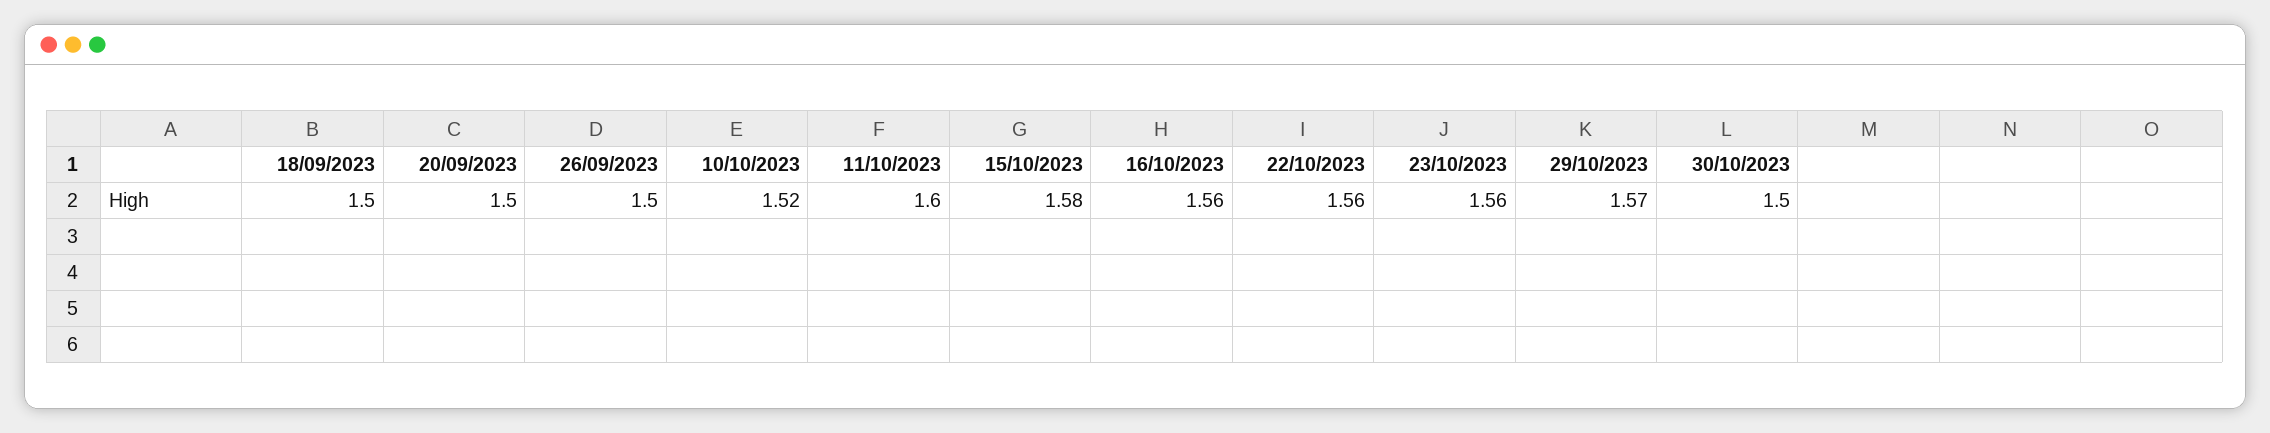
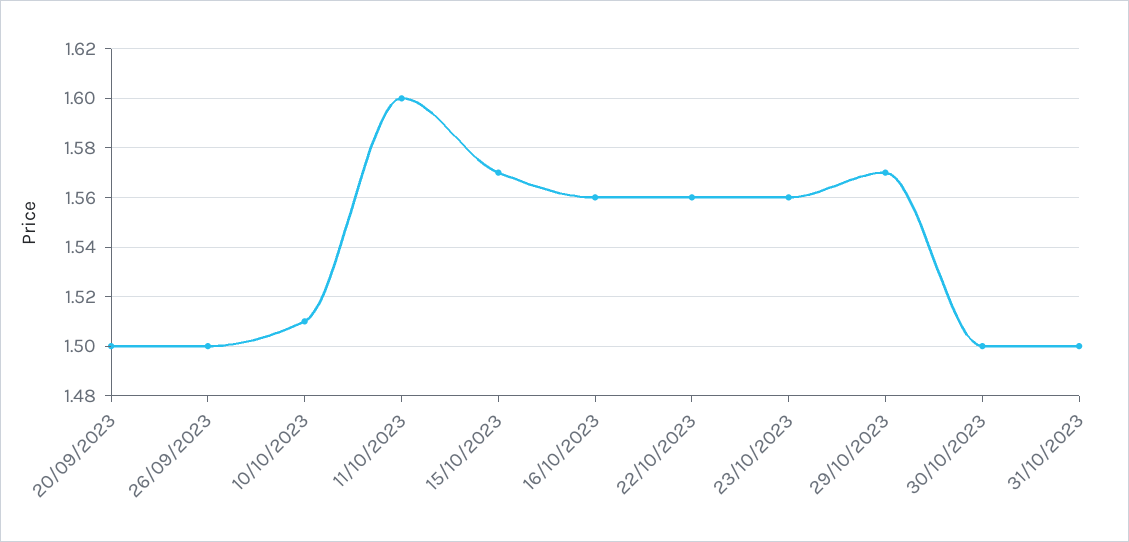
18/09/2023: 1.5 -> none
10/10/2023: 1.52 -> 1.51
15/10/2023: 1.58 -> 1.57
31/10/2023: none -> 1.5

